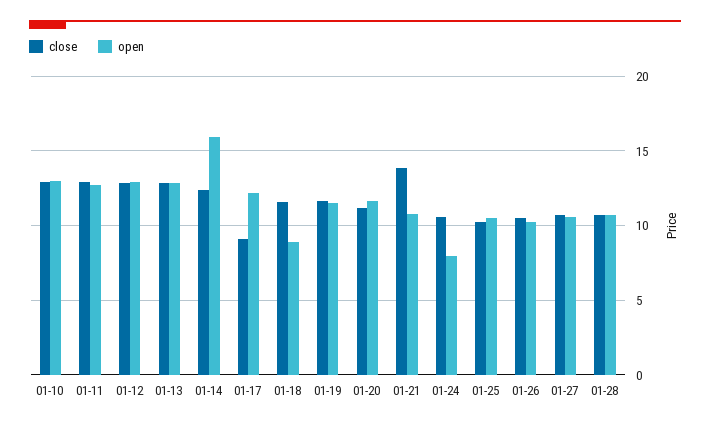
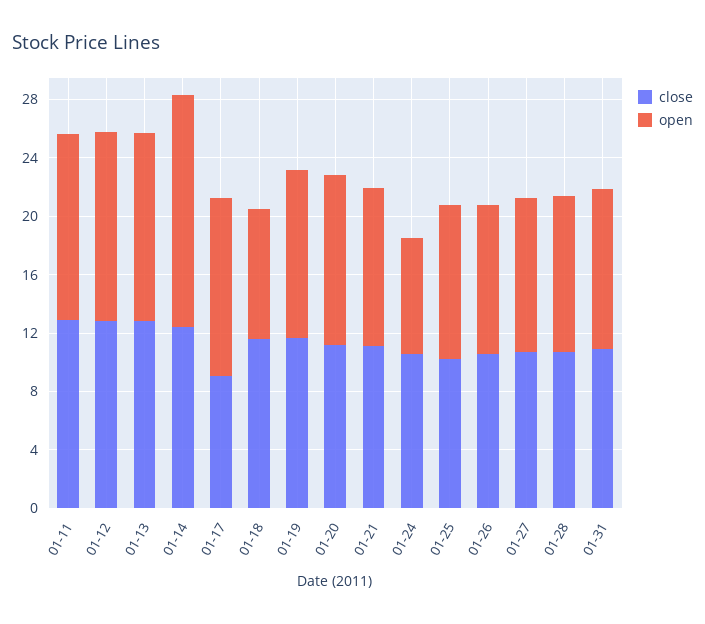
close, 01-10: 13 -> none
open, 01-10: 13 -> none
close, 01-21: 14 -> 11
close, 01-31: none -> 11
open, 01-31: none -> 11

